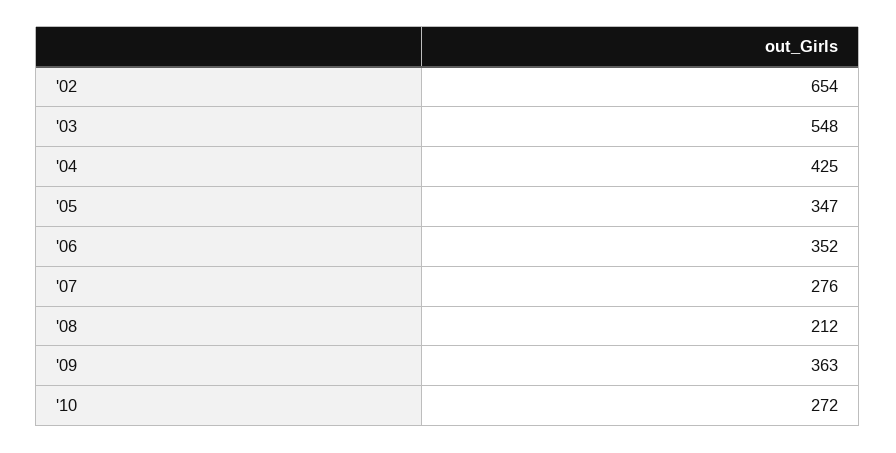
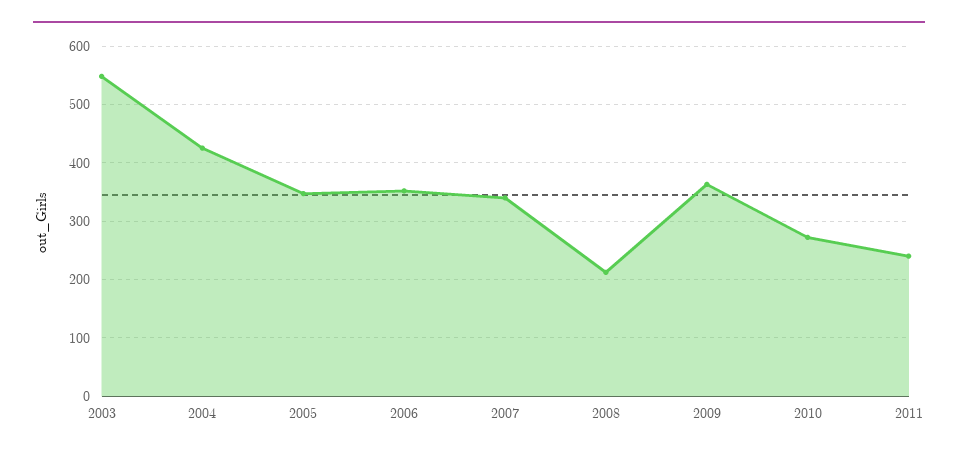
'02: 654 -> none
'07: 276 -> 340
2011: none -> 240

